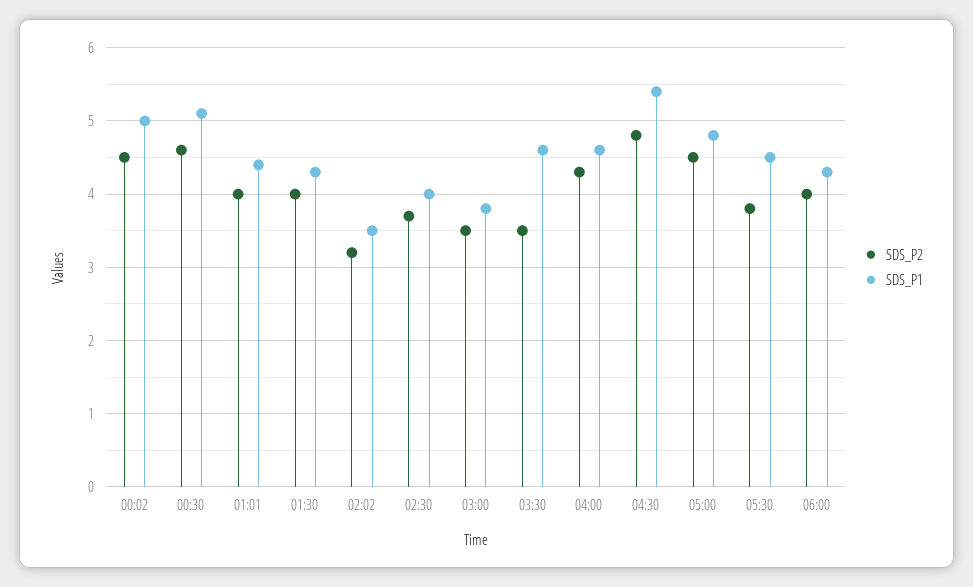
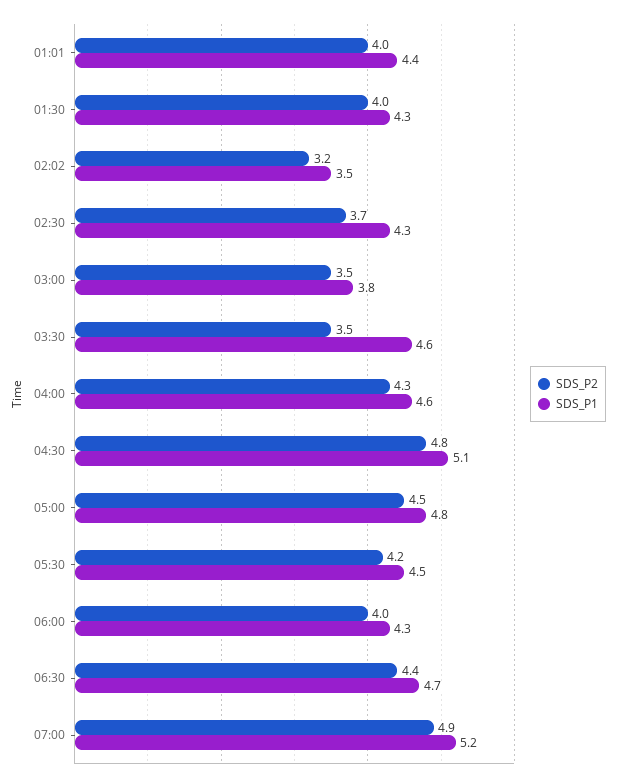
SDS_P2, 00:02: 4.5 -> none
SDS_P1, 00:02: 5 -> none
SDS_P2, 00:30: 4.6 -> none
SDS_P1, 00:30: 5.1 -> none
SDS_P1, 02:30: 4 -> 4.3
SDS_P1, 04:30: 5.4 -> 5.1
SDS_P2, 05:30: 3.8 -> 4.2
SDS_P2, 06:30: none -> 4.4
SDS_P1, 06:30: none -> 4.7
SDS_P2, 07:00: none -> 4.9
SDS_P1, 07:00: none -> 5.2

